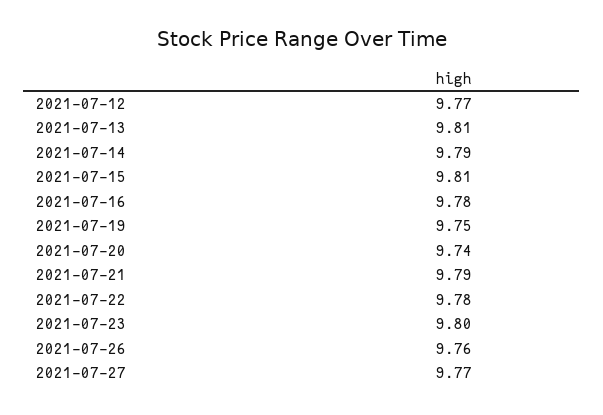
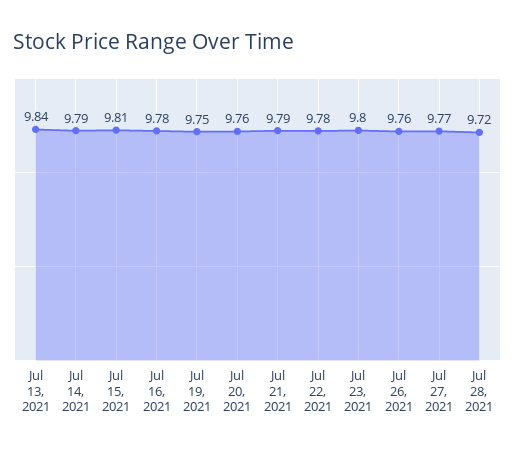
2021-07-12: 9.77 -> none
2021-07-13: 9.81 -> 9.84
2021-07-20: 9.74 -> 9.76
Jul 28, 2021: none -> 9.72

